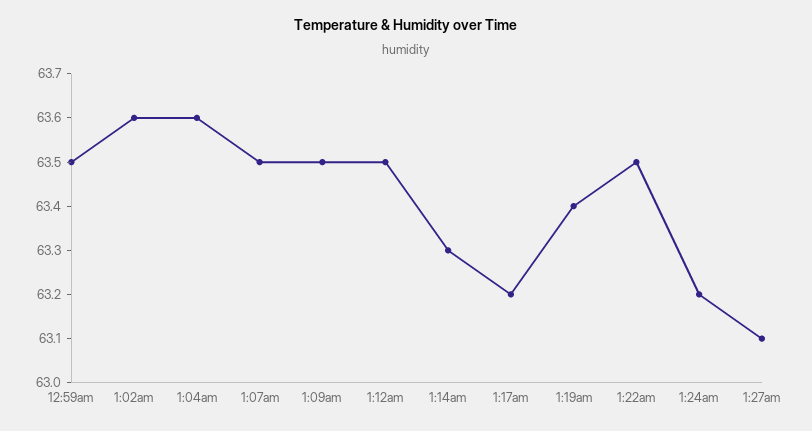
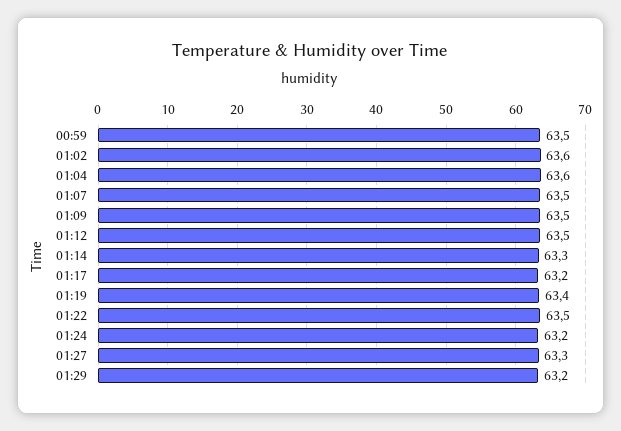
1:27am: 63.1 -> 63.3
01:29: none -> 63.2

